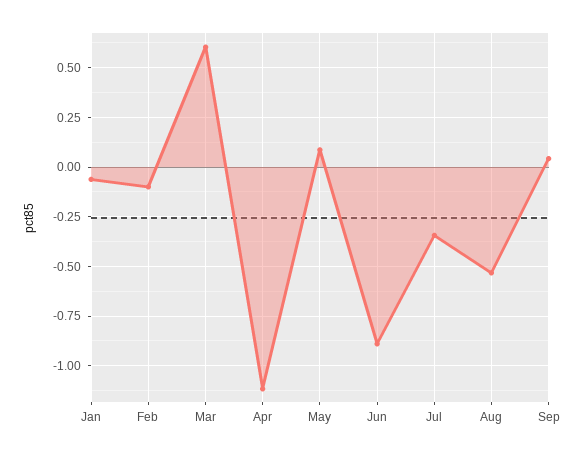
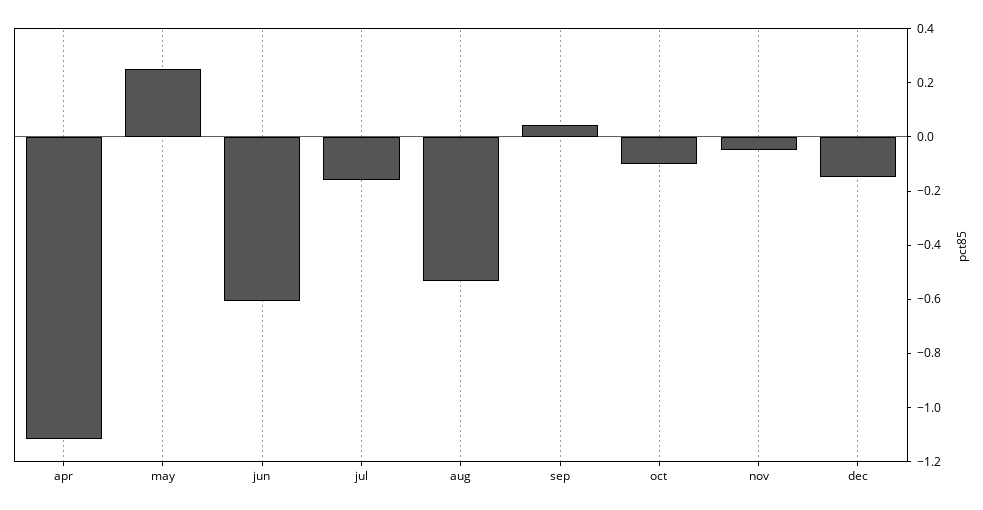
Jan: -0.05 -> none
Feb: -0.1 -> none
Mar: 0.6 -> none
May: 0.1 -> 0.25
Jun: -0.9 -> -0.6
Jul: -0.35 -> -0.15
oct: none -> -0.1
nov: none -> -0.05
dec: none -> -0.15

